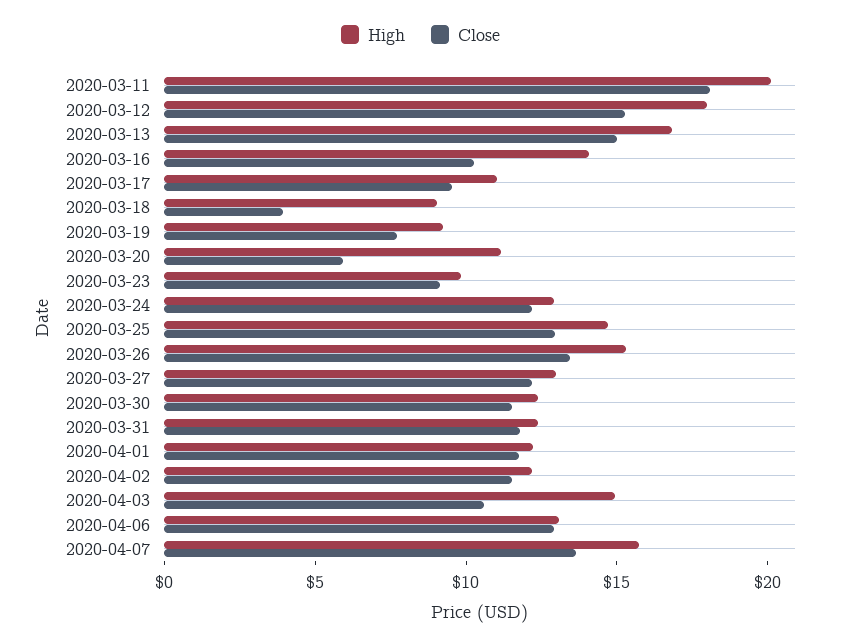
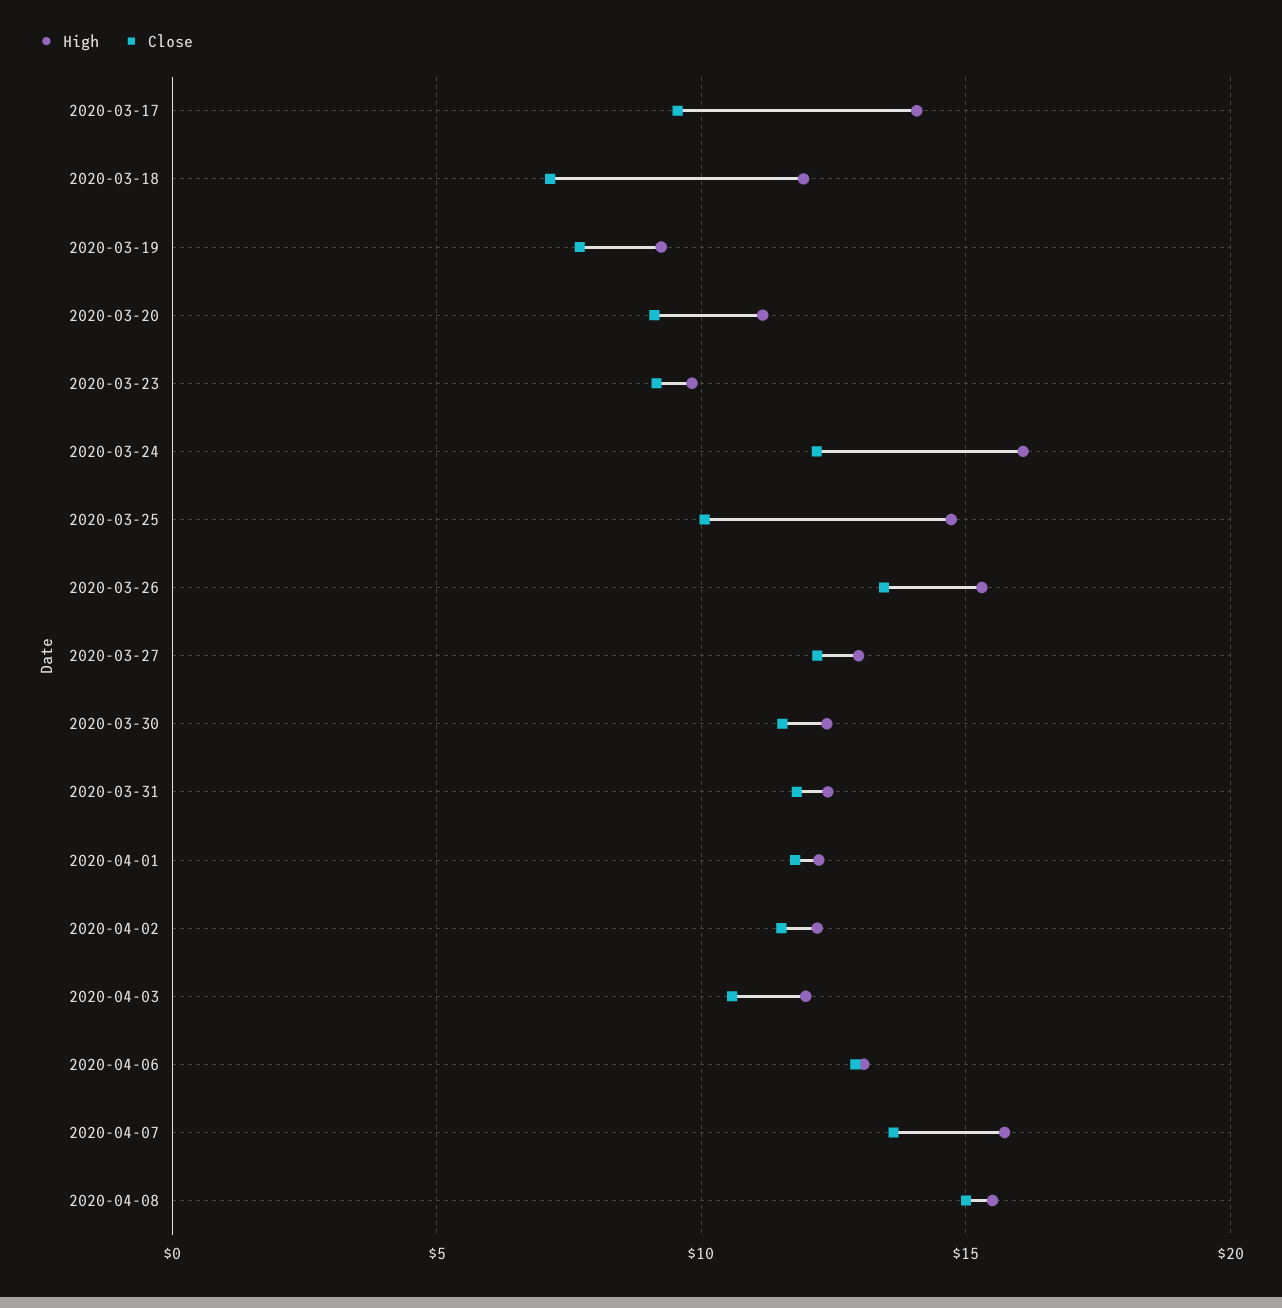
High, 2020-03-11: 20 -> none
Close, 2020-03-11: 18 -> none
High, 2020-03-12: 18 -> none
Close, 2020-03-12: 15 -> none
High, 2020-03-13: 17 -> none
Close, 2020-03-13: 15 -> none
High, 2020-03-16: 14 -> none
Close, 2020-03-16: 10 -> none
High, 2020-03-17: 11 -> 14
High, 2020-03-18: 9 -> 12
Close, 2020-03-18: 4 -> 7
Close, 2020-03-20: 6 -> 9
High, 2020-03-24: 13 -> 16
Close, 2020-03-25: 13 -> 10
High, 2020-04-03: 15 -> 12
High, 2020-04-08: none -> 15.5
Close, 2020-04-08: none -> 15

